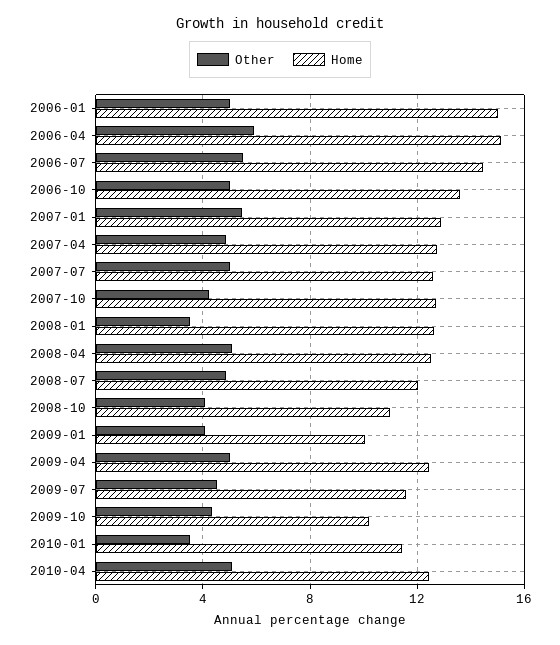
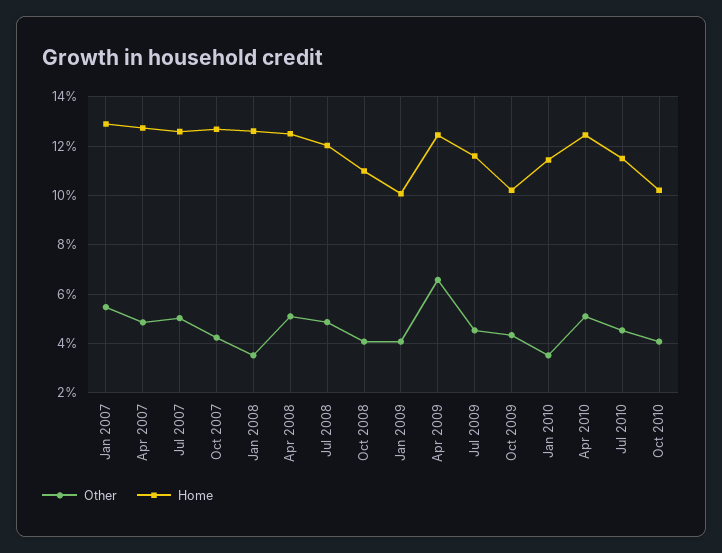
Other, 2006-01: 5 -> none
Home, 2006-01: 15 -> none
Other, 2006-04: 6 -> none
Home, 2006-04: 15 -> none
Other, 2006-07: 5.5 -> none
Home, 2006-07: 14.5 -> none
Other, 2006-10: 5 -> none
Home, 2006-10: 13.5 -> none
Other, 2009-04: 5 -> 6.5
Other, Jul 2010: none -> 4.5
Home, Jul 2010: none -> 11.5
Other, Oct 2010: none -> 4
Home, Oct 2010: none -> 10.25

